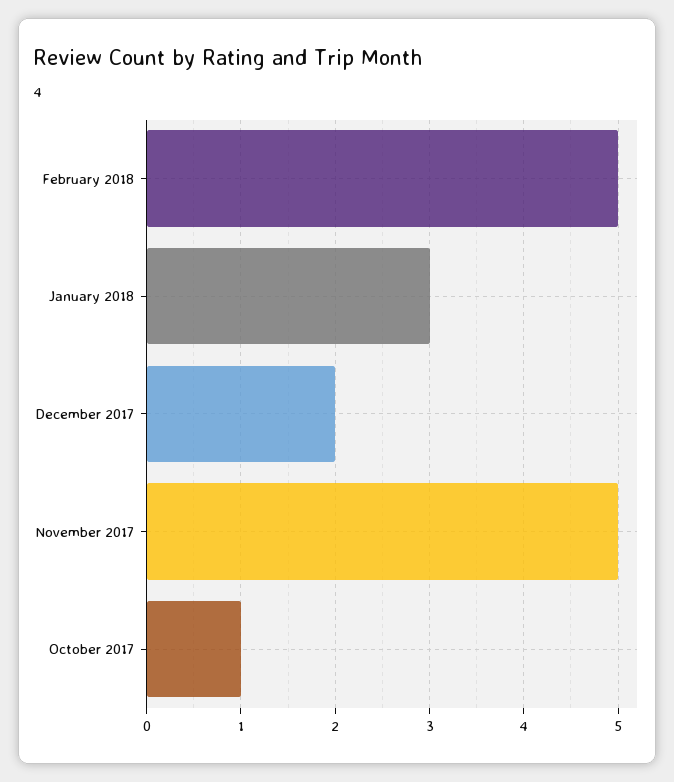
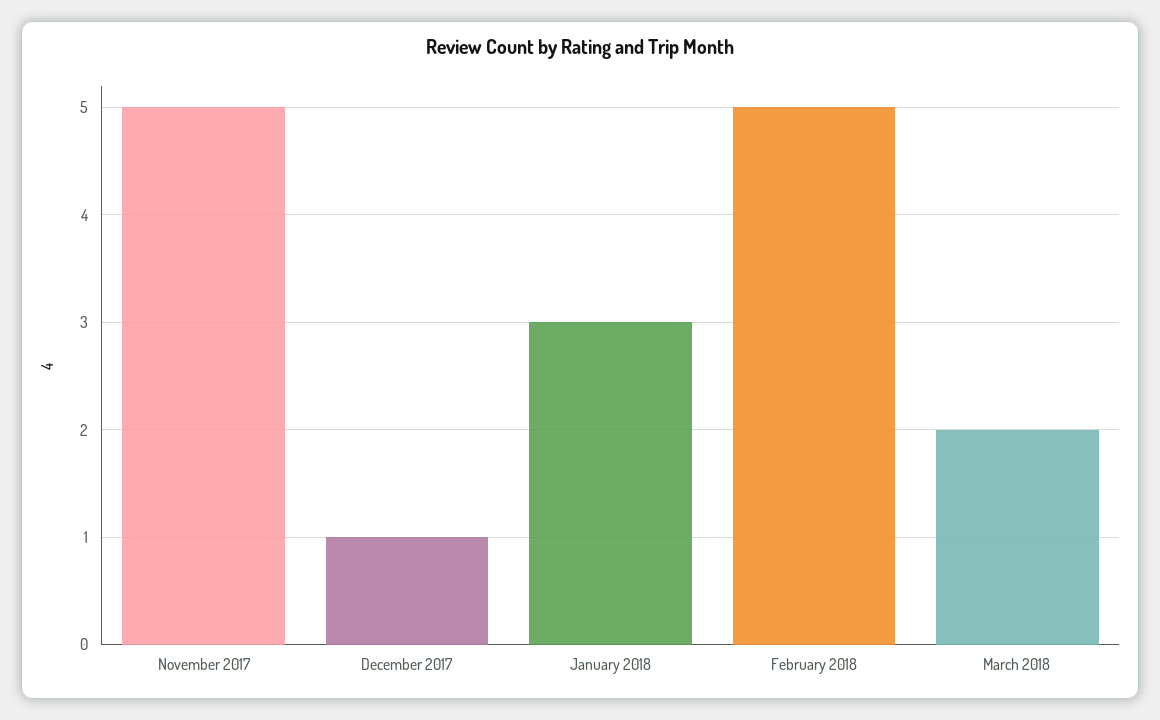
December 2017: 2 -> 1
October 2017: 1 -> none
March 2018: none -> 2

